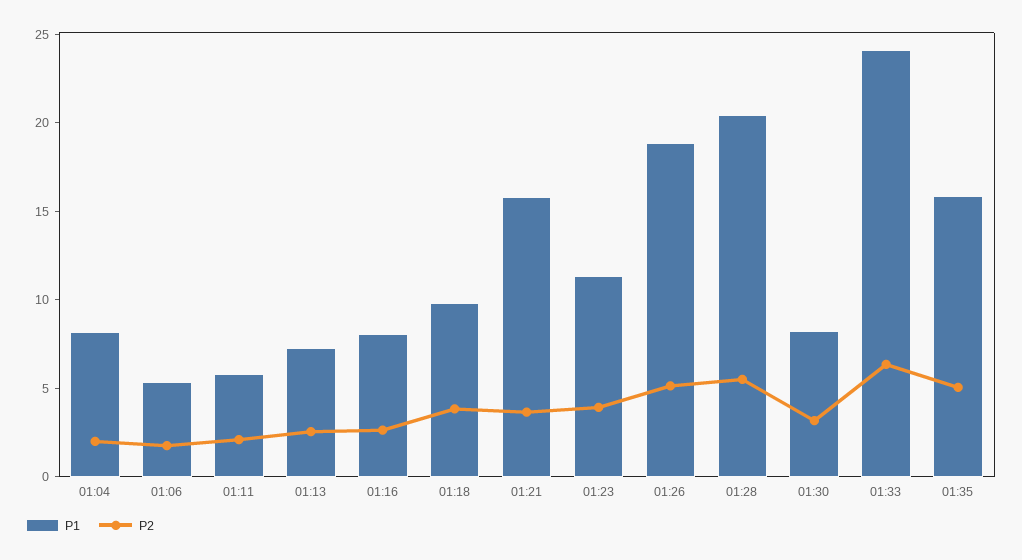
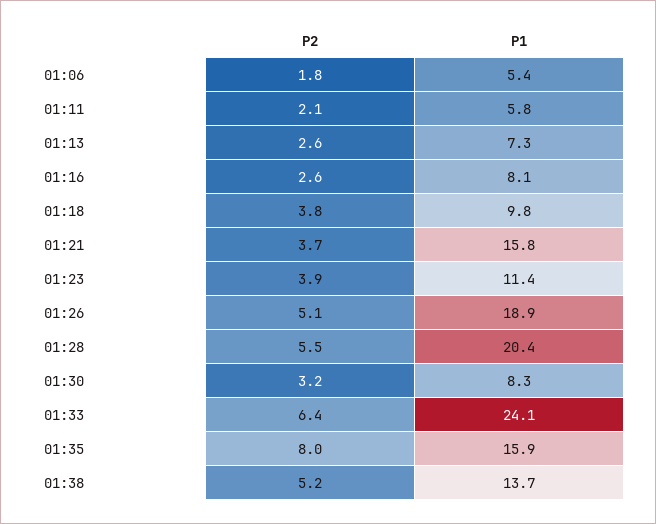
P1, 01:04: 8 -> none
P2, 01:04: 2 -> none
P2, 01:35: 5 -> 8
P2, 01:38: none -> 5.2
P1, 01:38: none -> 13.7

